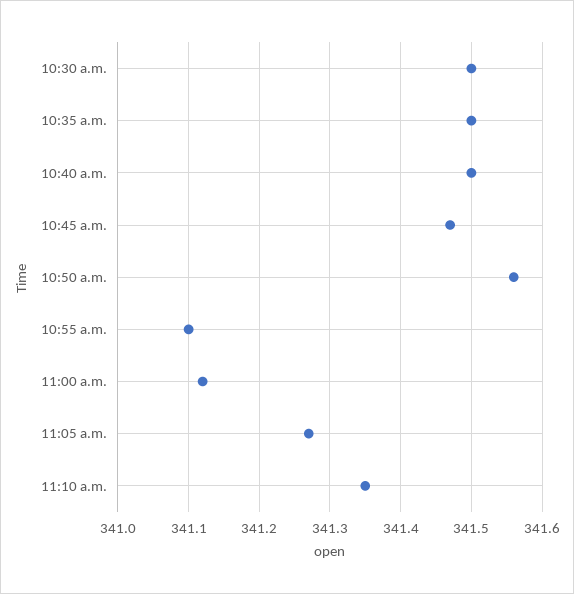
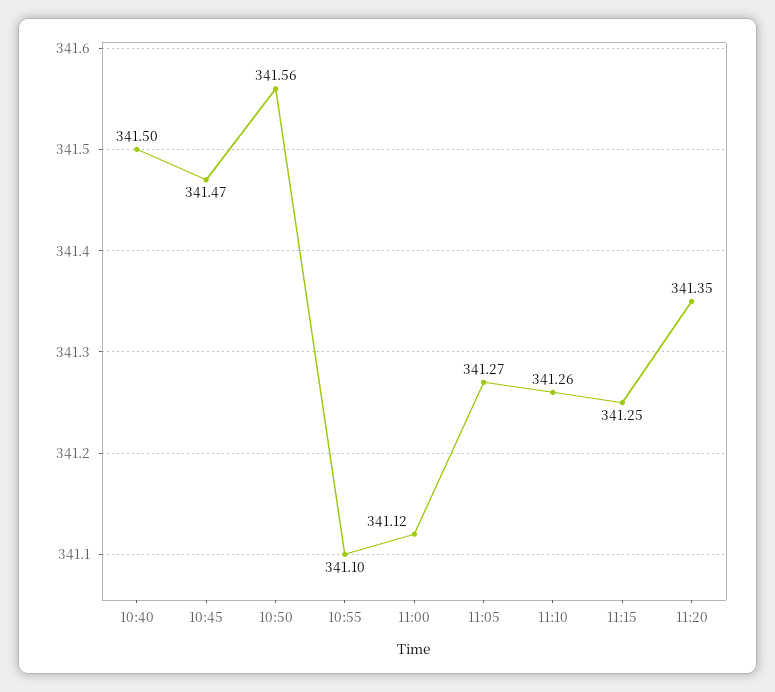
10:30 a.m.: 341.5 -> none
10:35 a.m.: 341.5 -> none
11:10 a.m.: 341.35 -> 341.26
11:15: none -> 341.25
11:20: none -> 341.35

